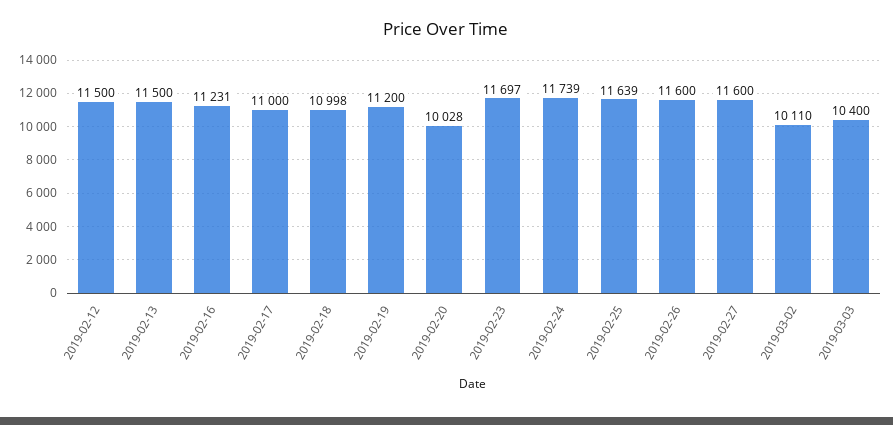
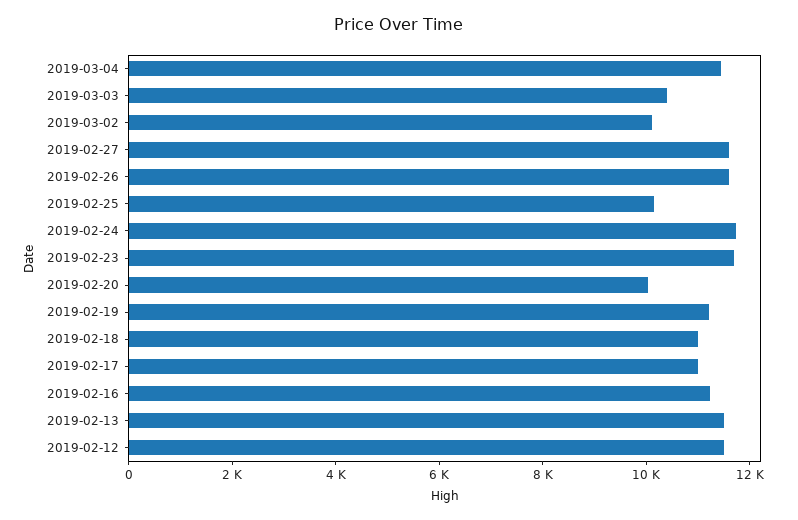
2019-02-25: 11639 -> 10000
2019-03-04: none -> 11500

